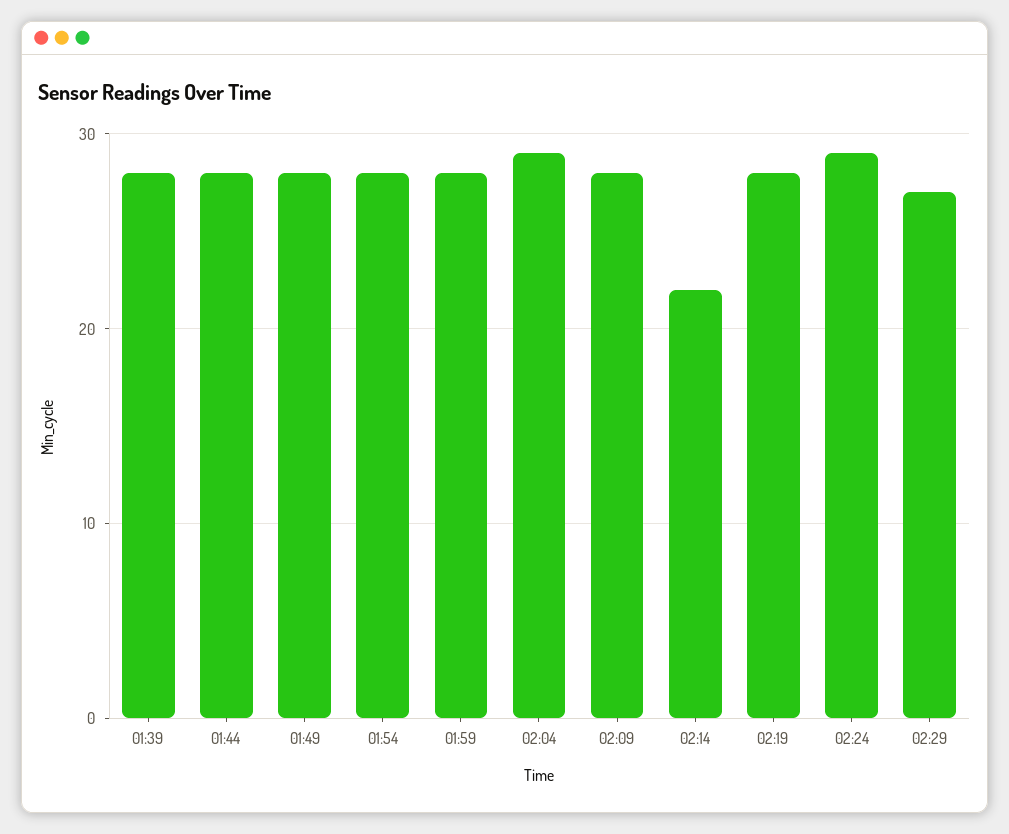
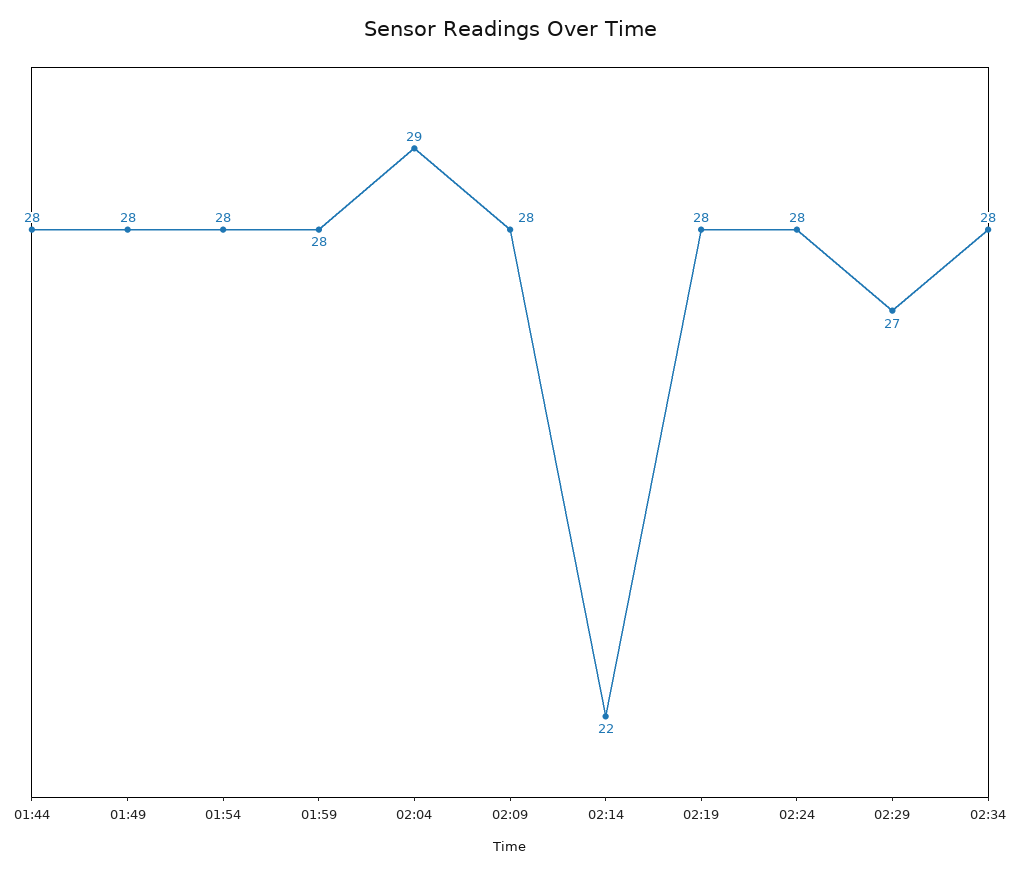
01:39: 28 -> none
02:24: 29 -> 28
02:34: none -> 28

